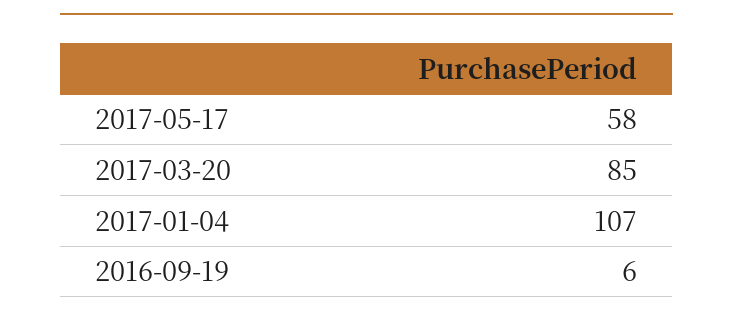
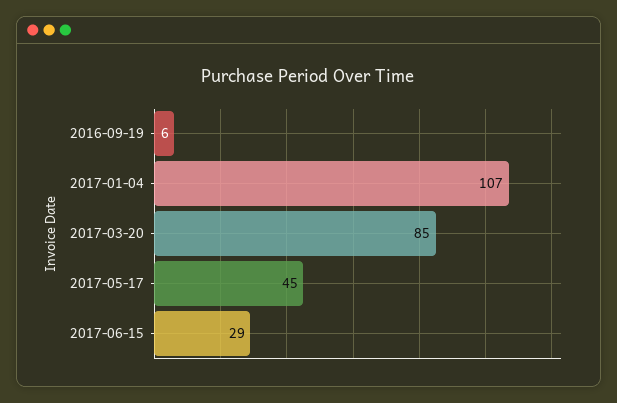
2017-05-17: 58 -> 45
2017-06-15: none -> 29

